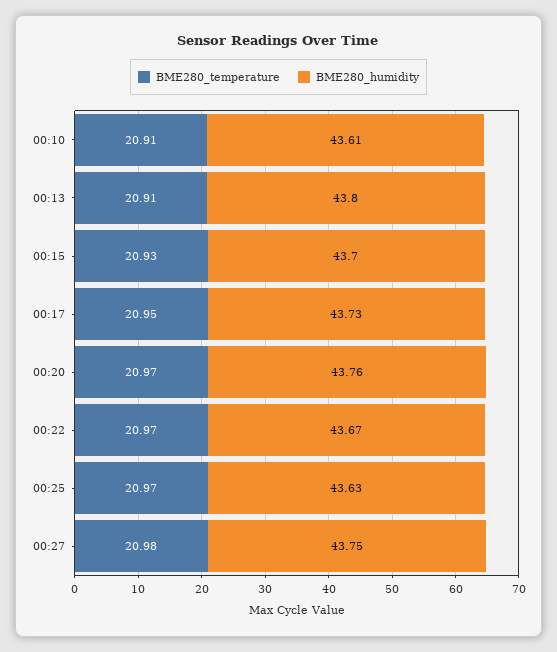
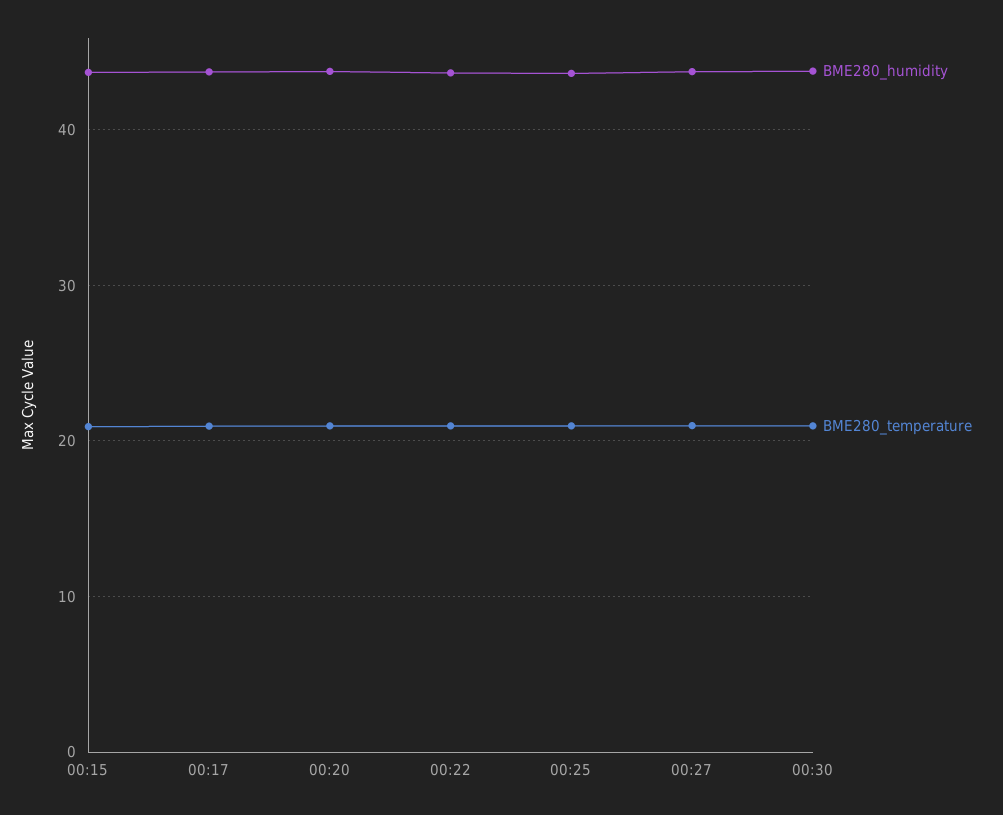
BME280_temperature, 00:10: 20.91 -> none
BME280_humidity, 00:10: 43.61 -> none
BME280_temperature, 00:13: 20.91 -> none
BME280_humidity, 00:13: 43.8 -> none
BME280_humidity, 00:30: none -> 44
BME280_temperature, 00:30: none -> 21

